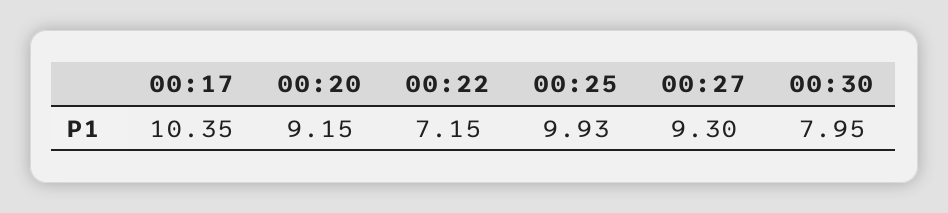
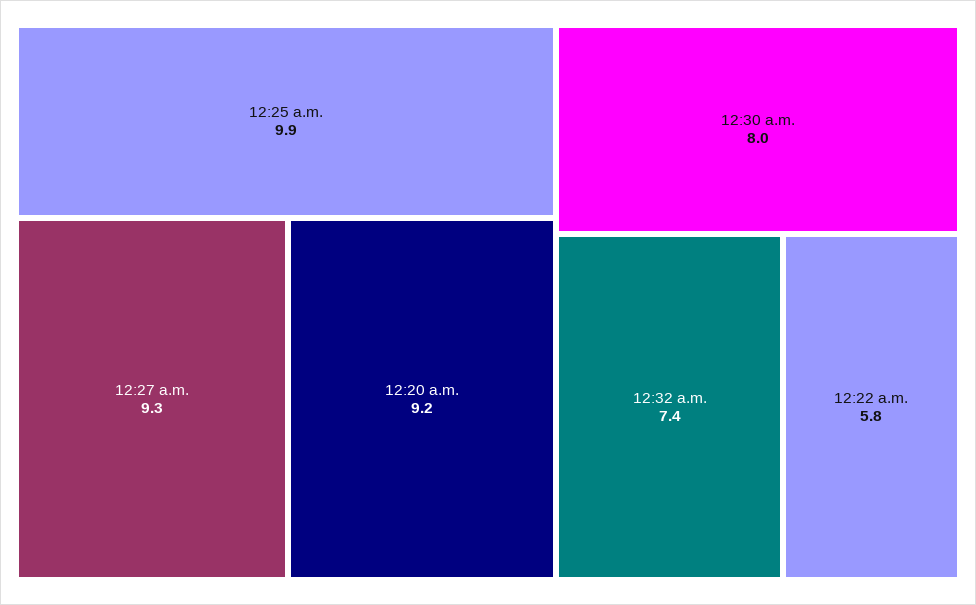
00:17: 10.35 -> none
00:22: 7.15 -> 5.8
12:32 a.m.: none -> 7.4

